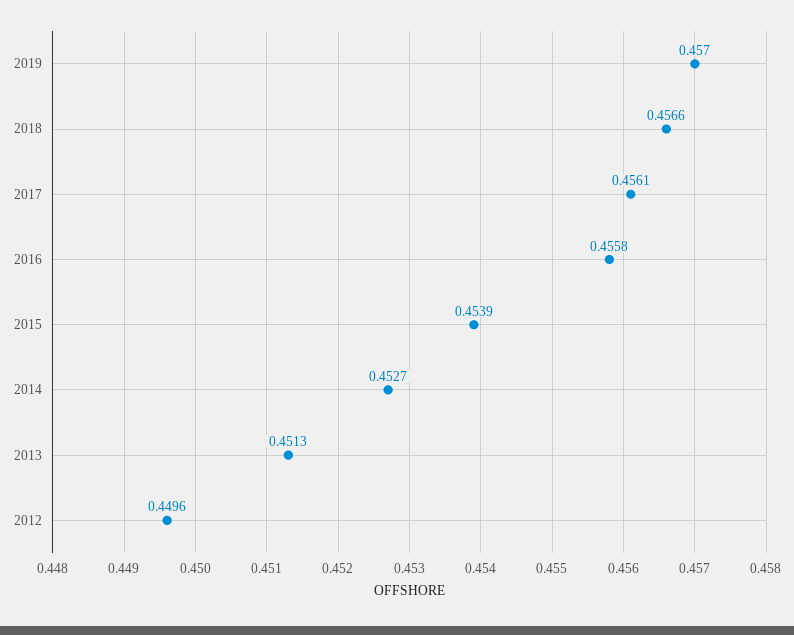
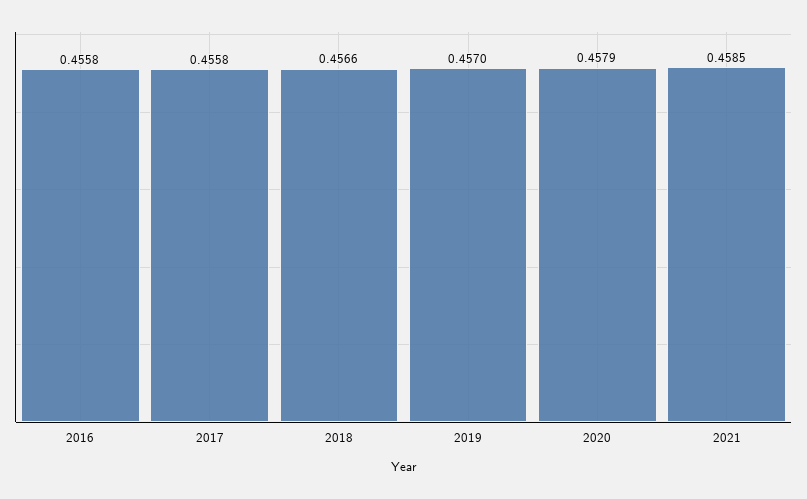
2017: 0.4561 -> 0.4558
2015: 0.4539 -> none
2014: 0.4527 -> none
2013: 0.4513 -> none
2012: 0.4496 -> none
2020: none -> 0.4579
2021: none -> 0.4585

